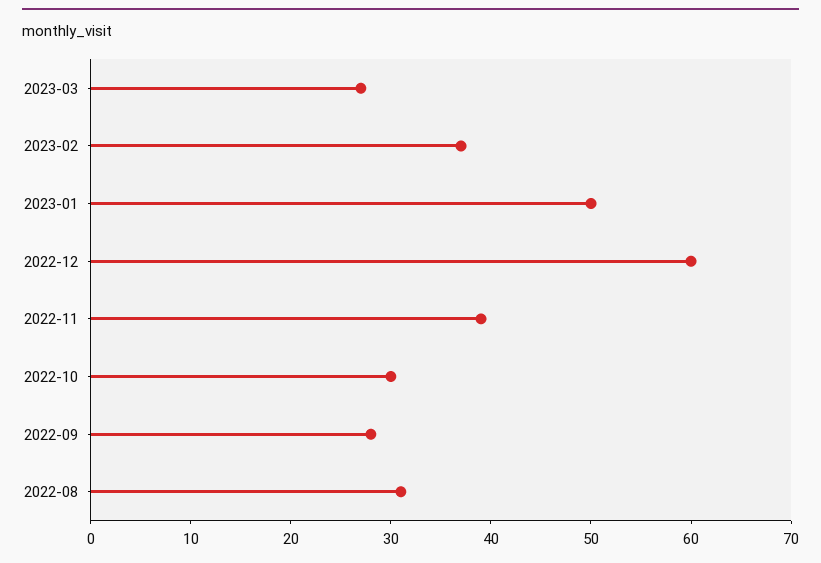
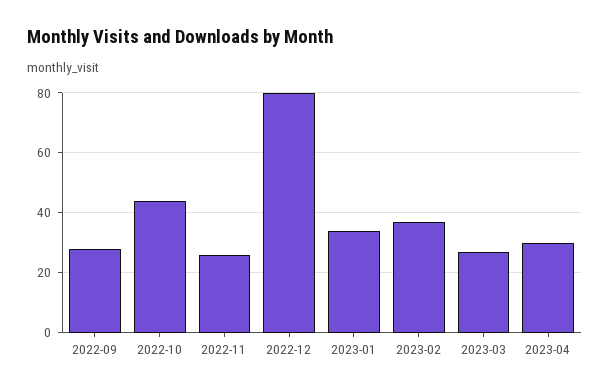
2023-01: 50 -> 35
2022-12: 60 -> 80
2022-11: 39 -> 25
2022-10: 30 -> 45
2022-08: 31 -> none
2023-04: none -> 30

